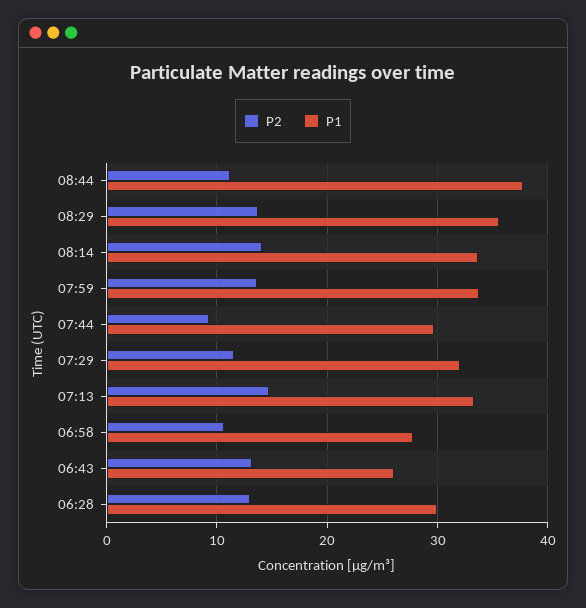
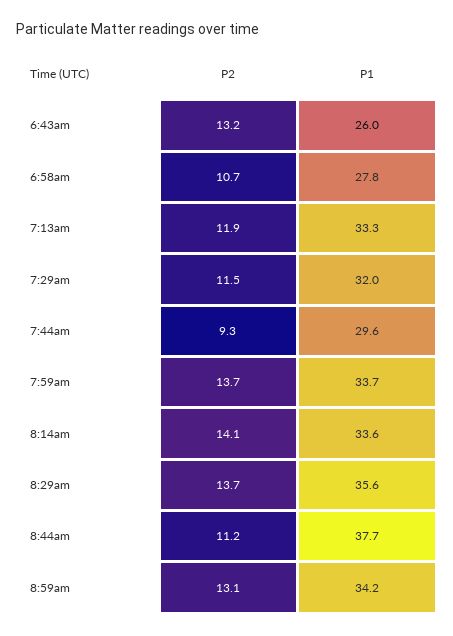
P2, 07:13: 15 -> 11.9
P2, 06:28: 13 -> none
P1, 06:28: 30 -> none
P2, 8:59am: none -> 13.1
P1, 8:59am: none -> 34.2

